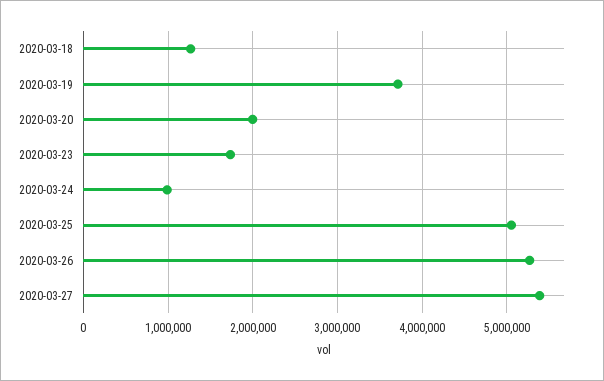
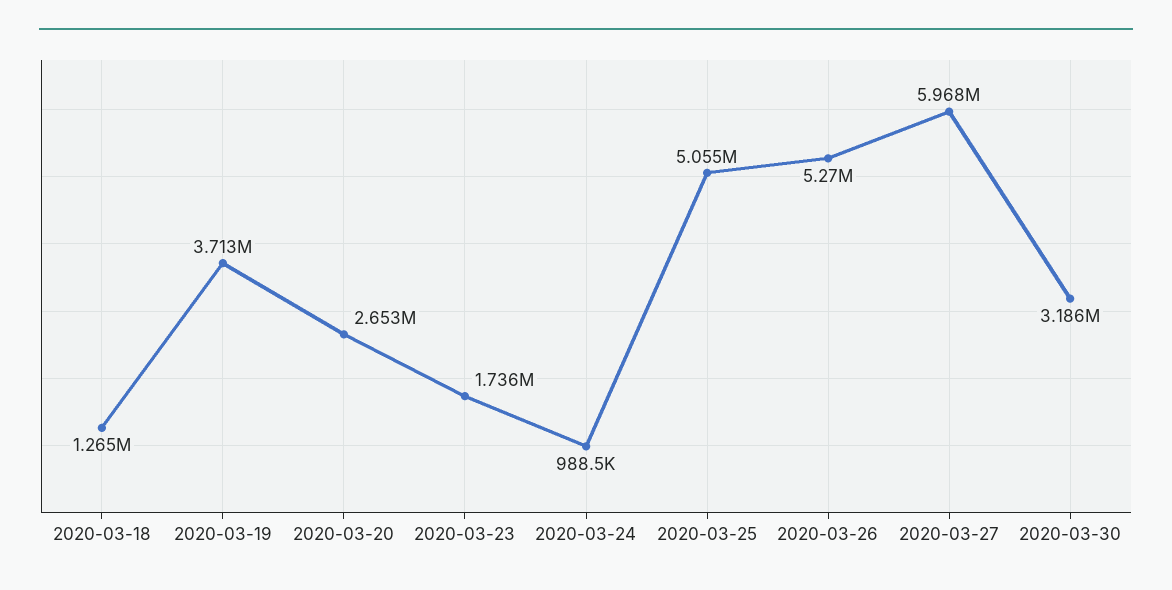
2020-03-20: 2000000 -> 2653000
2020-03-27: 5400000 -> 5968000
2020-03-30: none -> 3186000

